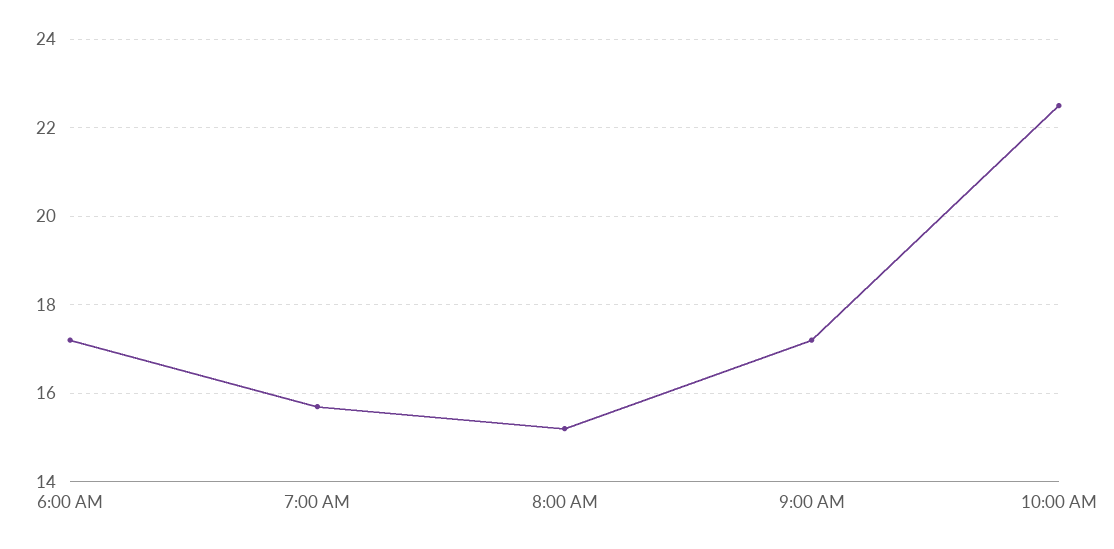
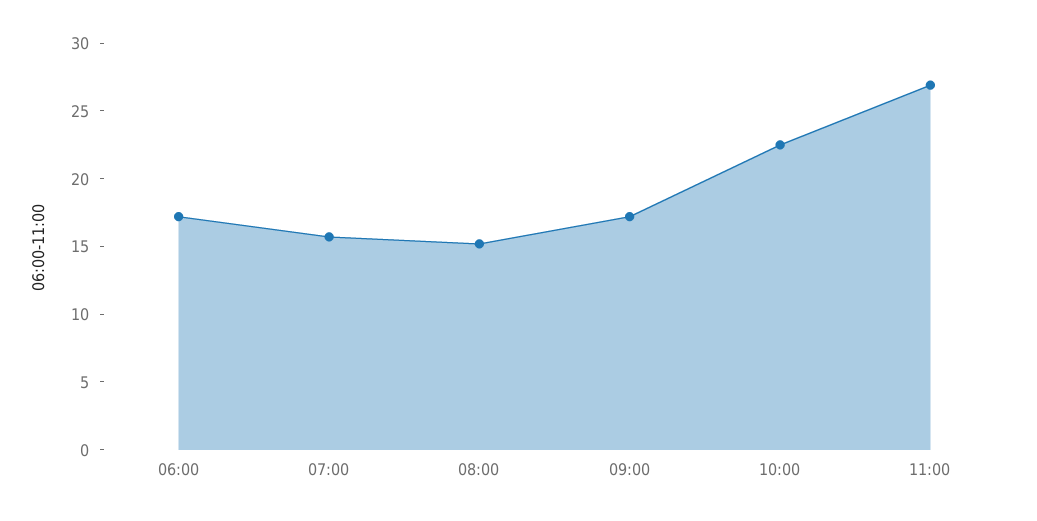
11:00: none -> 27

